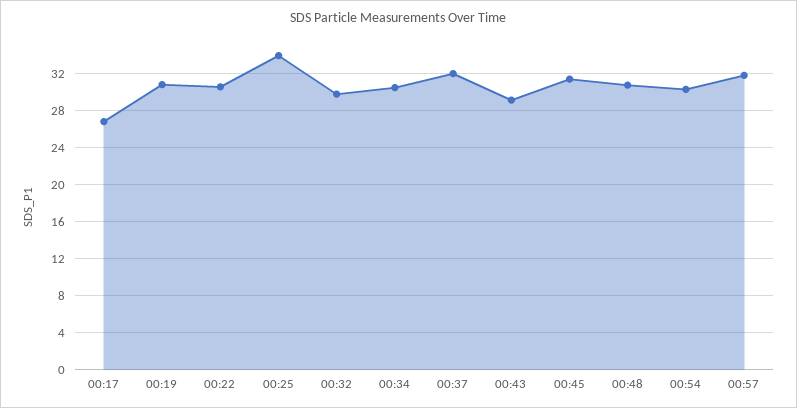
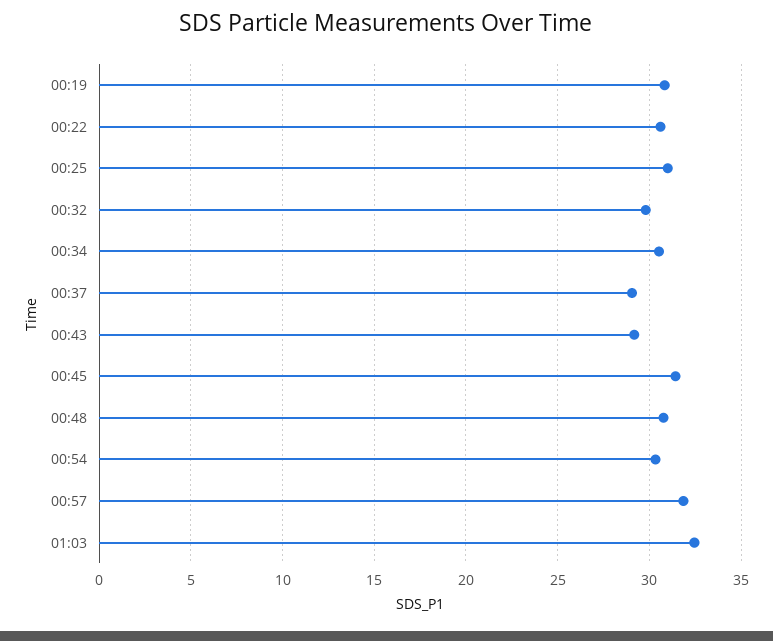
00:17: 27 -> none
00:25: 34 -> 31
00:37: 32 -> 29
01:03: none -> 32.5

